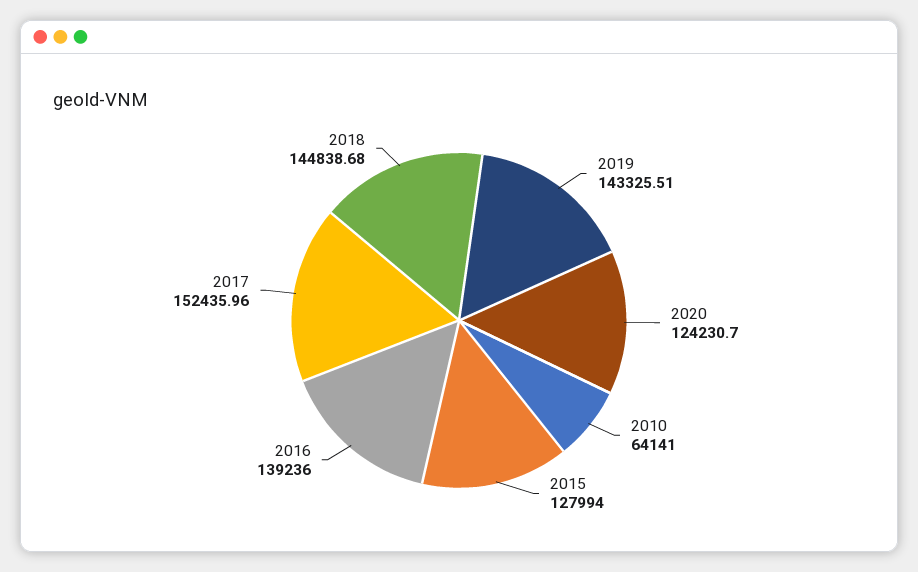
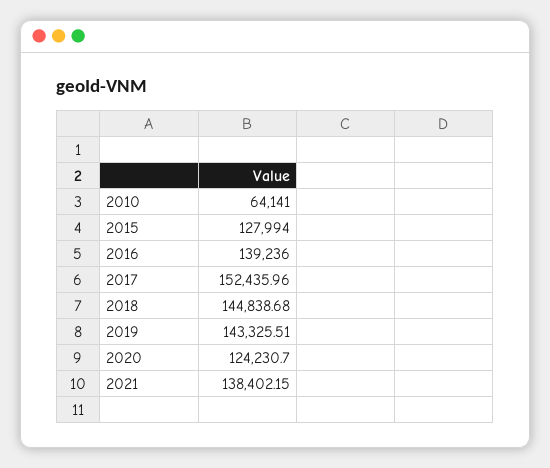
2021: none -> 138402.15

